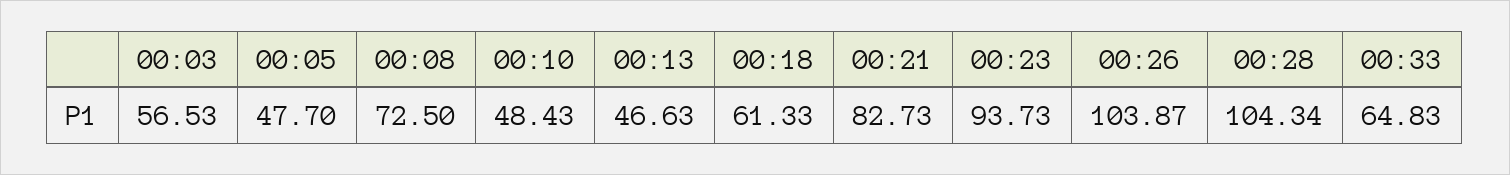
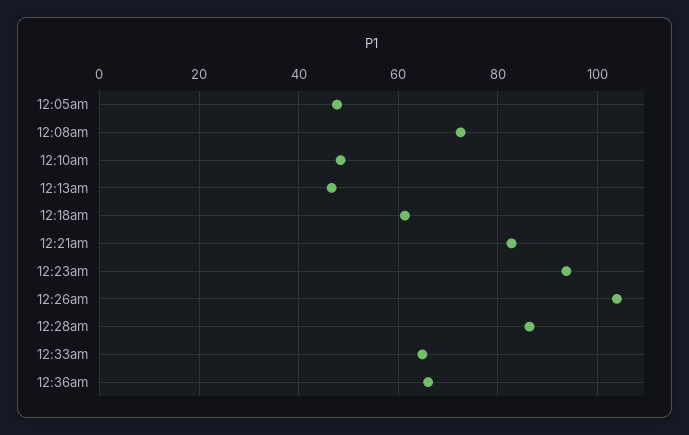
00:03: 56.53 -> none
00:28: 104.34 -> 86
12:36am: none -> 66

